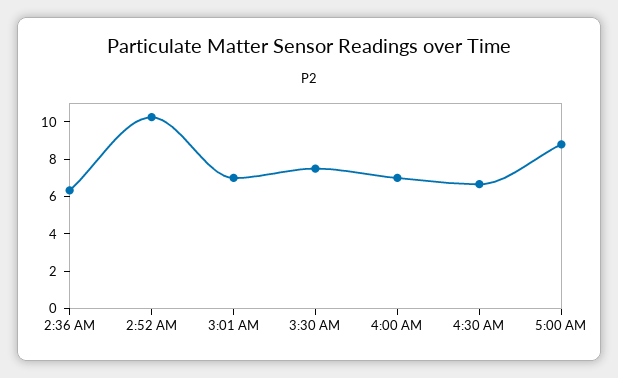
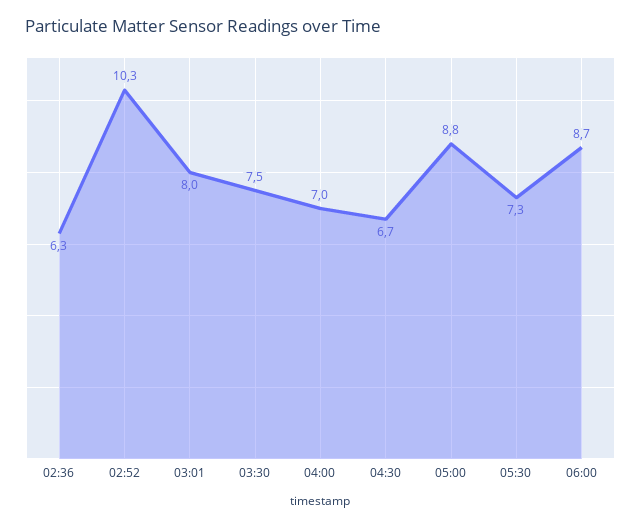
3:01 AM: 7 -> 8
05:30: none -> 7.3
06:00: none -> 8.7

